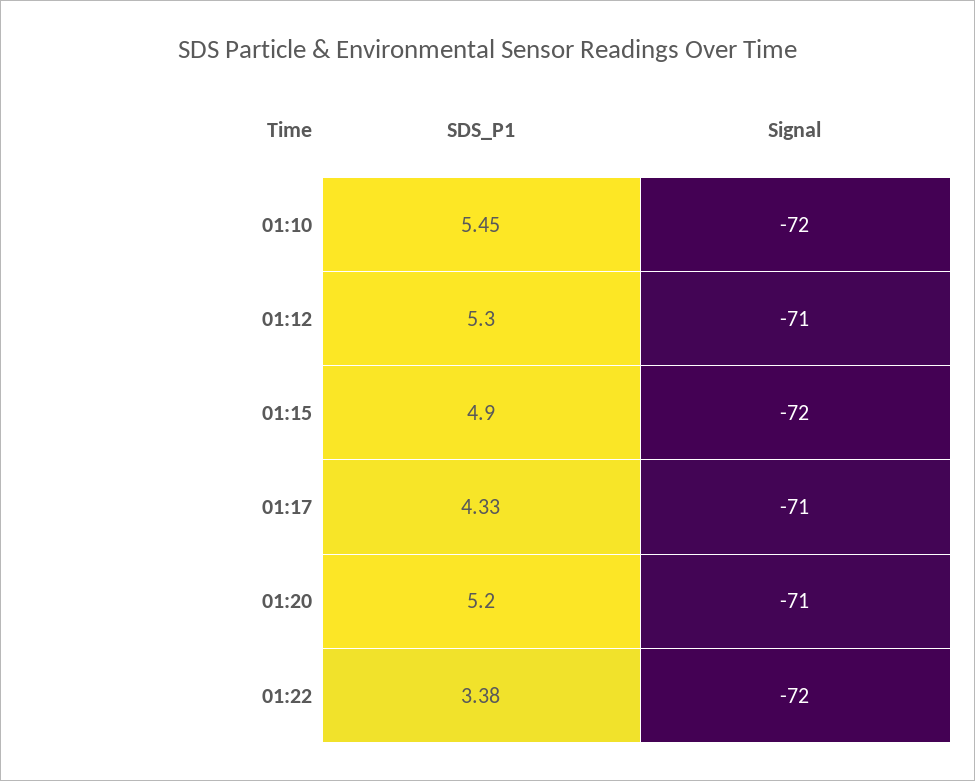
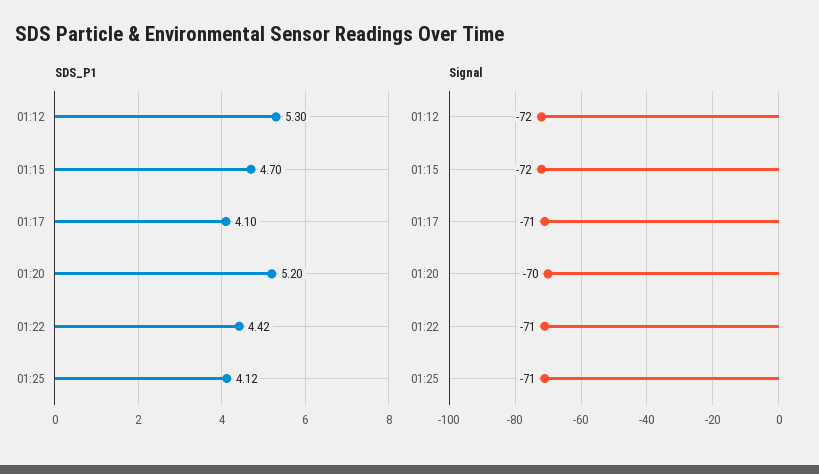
SDS_P1, 01:10: 5.45 -> none
Signal, 01:10: -72 -> none
Signal, 01:12: -71 -> -72
SDS_P1, 01:15: 4.9 -> 4.7
SDS_P1, 01:17: 4.33 -> 4.1
Signal, 01:20: -71 -> -70
SDS_P1, 01:22: 3.38 -> 4.42
Signal, 01:22: -72 -> -71
SDS_P1, 01:25: none -> 4.12
Signal, 01:25: none -> -71

